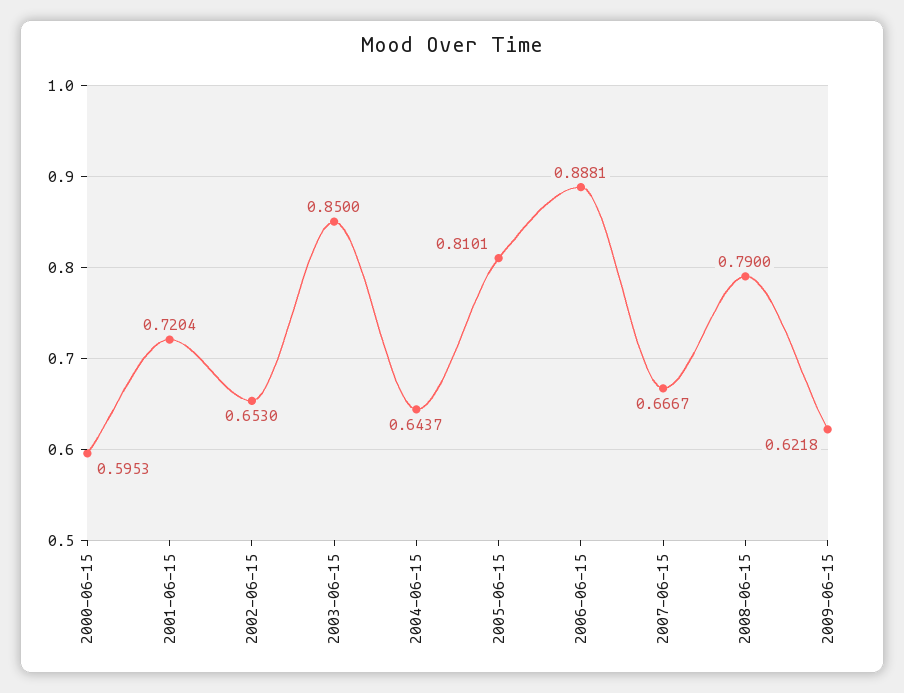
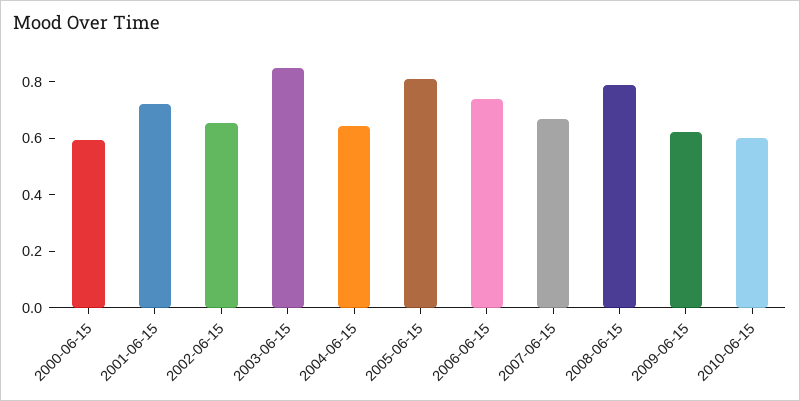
2006-06-15: 0.8881 -> 0.75
2010-06-15: none -> 0.6

